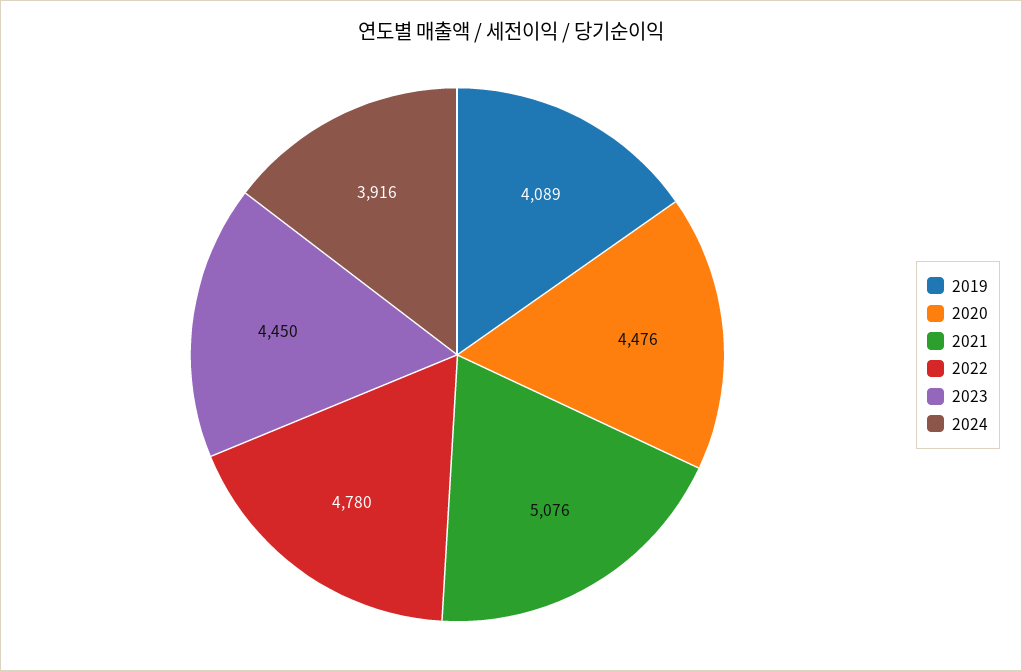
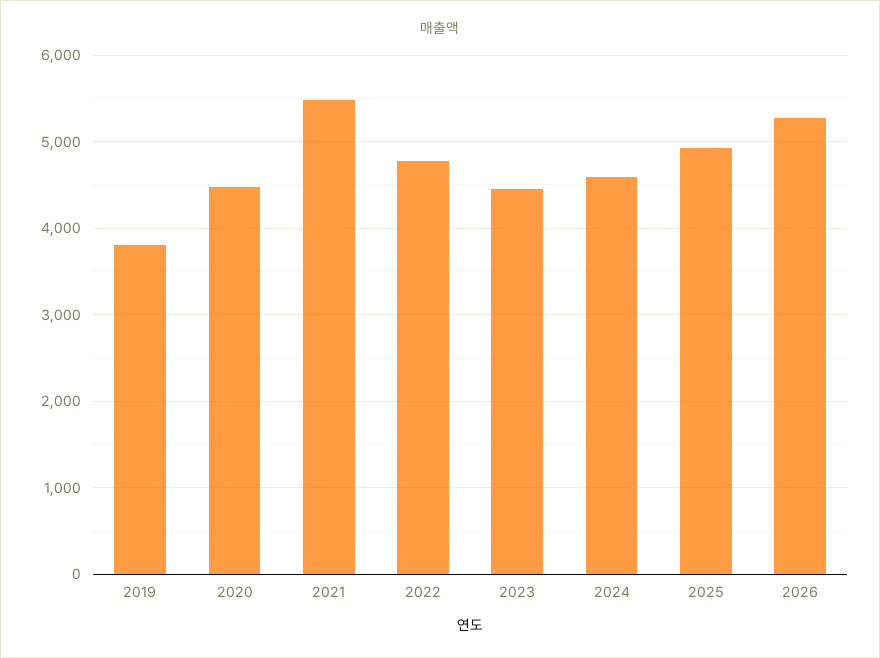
2019: 4089 -> 3800
2021: 5076 -> 5500
2024: 3916 -> 4600
2025: none -> 4900
2026: none -> 5300

